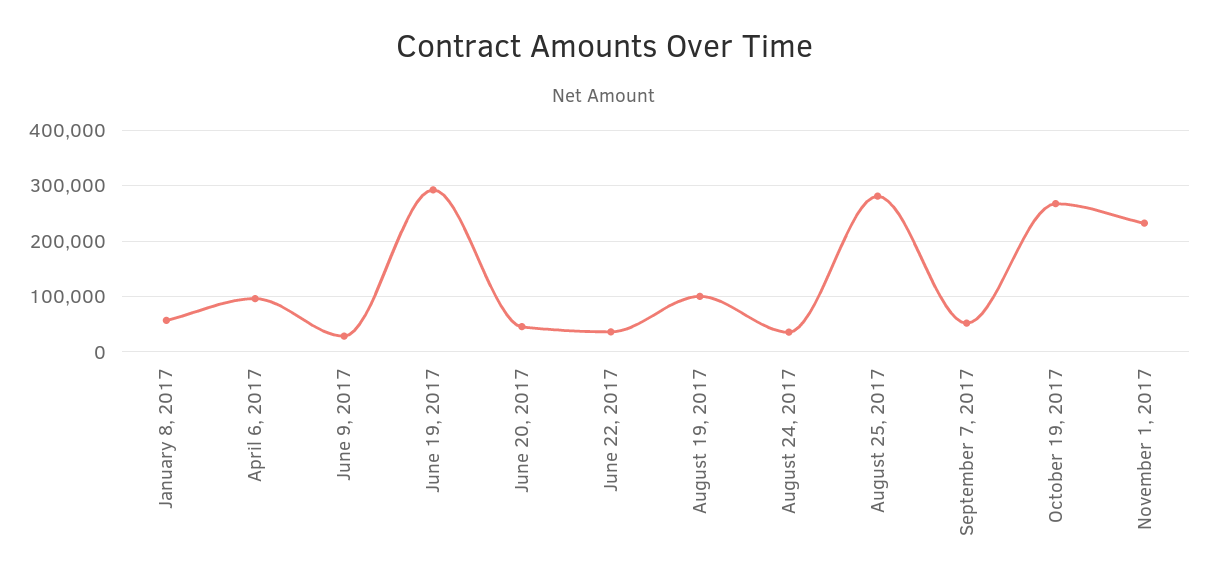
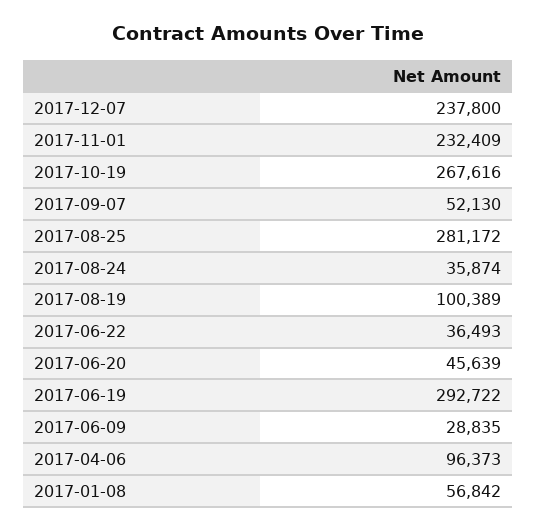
2017-12-07: none -> 237800

